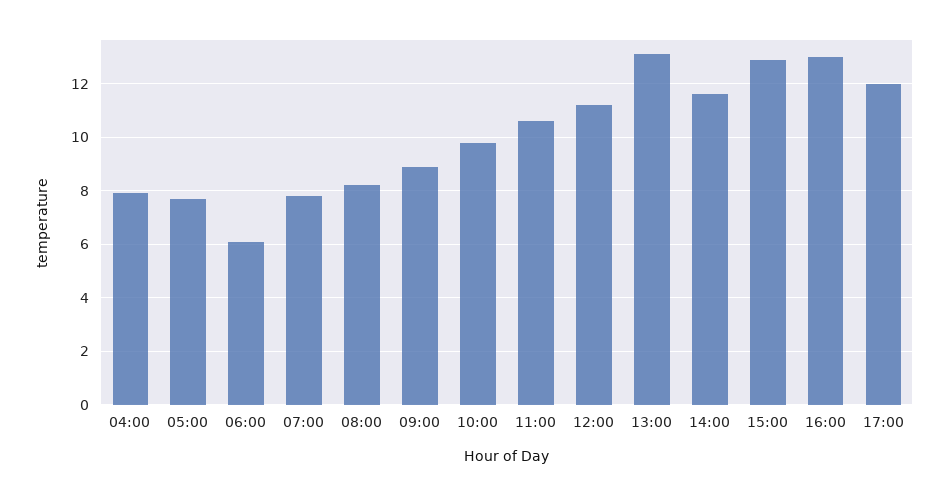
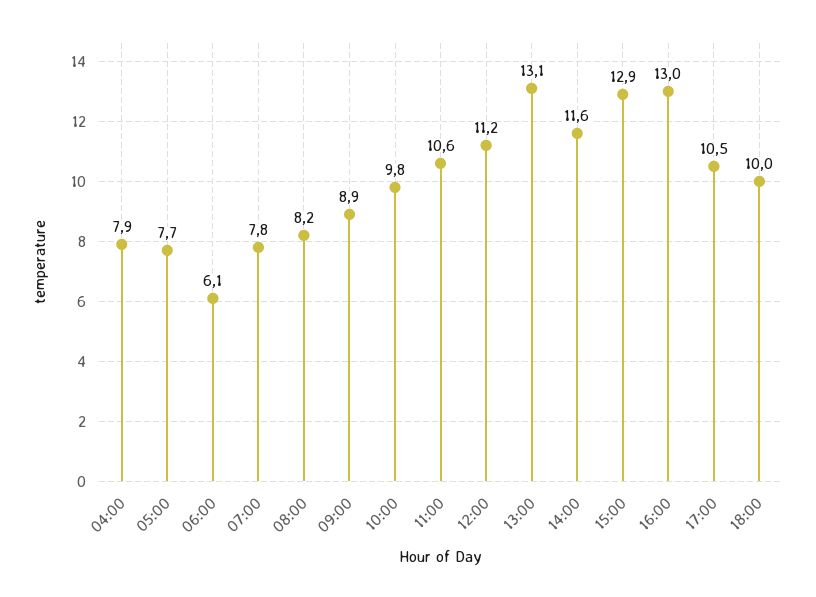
17:00: 12 -> 10.5
18:00: none -> 10

